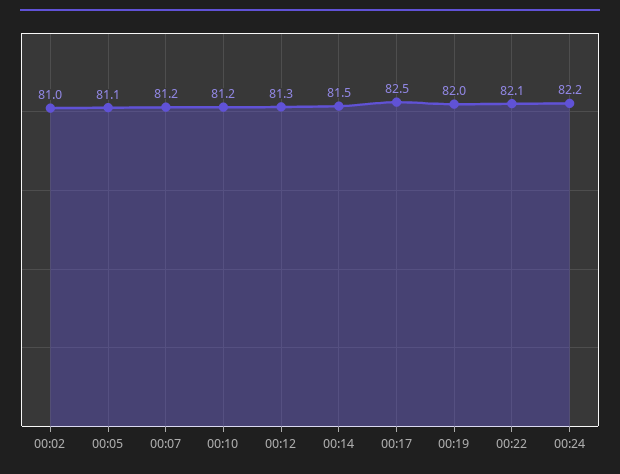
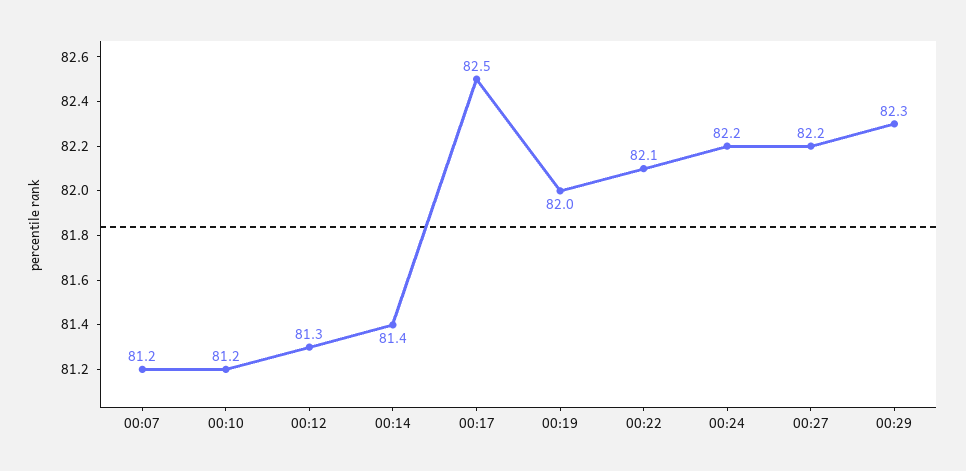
00:02: 81 -> none
00:05: 81.1 -> none
00:14: 81.5 -> 81.4
00:27: none -> 82.2
00:29: none -> 82.3

